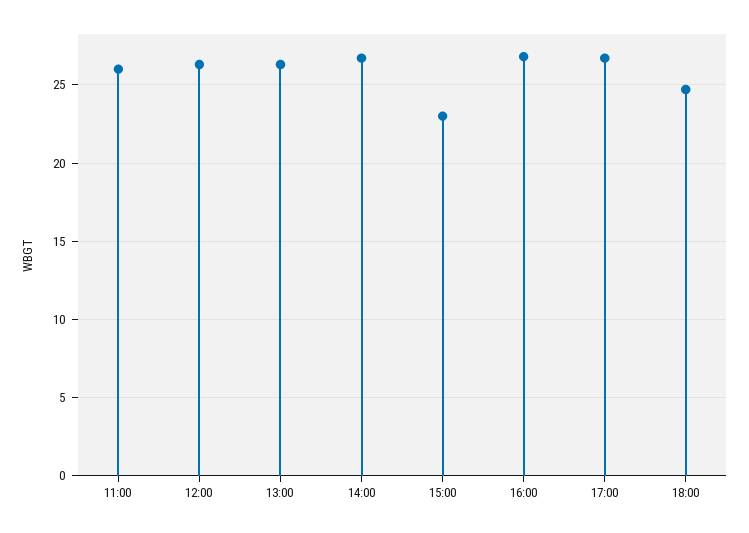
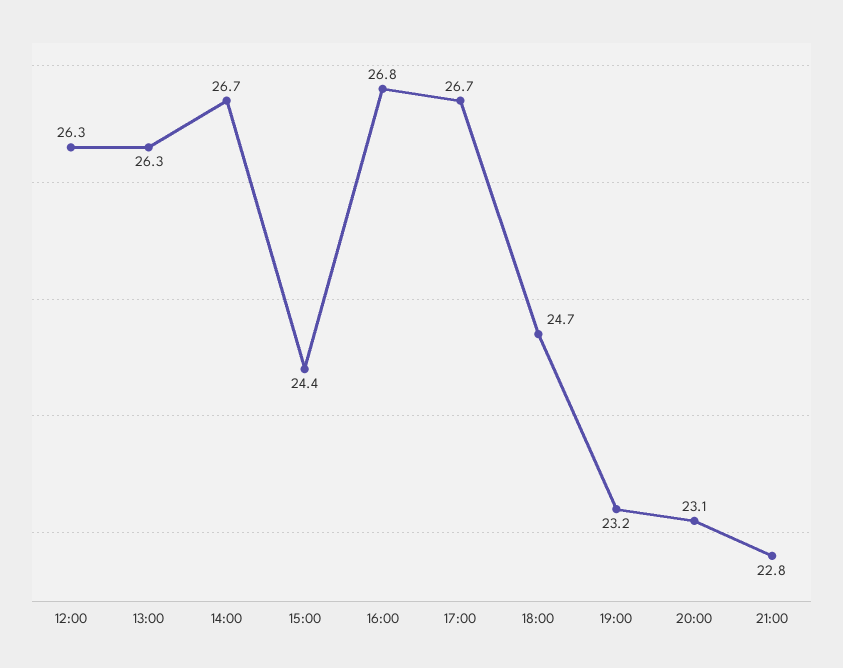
11:00: 26 -> none
15:00: 23 -> 24.4
19:00: none -> 23.2
20:00: none -> 23.1
21:00: none -> 22.8

